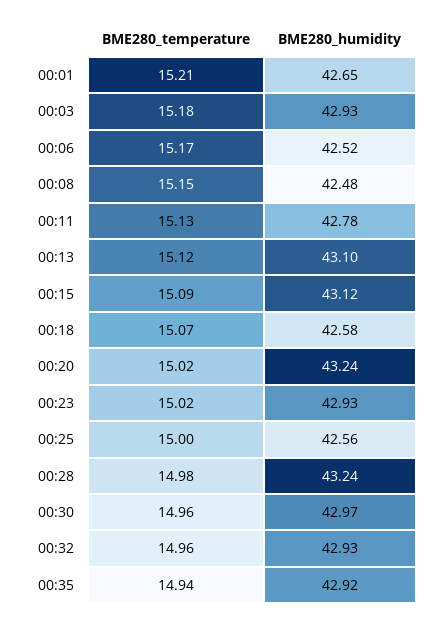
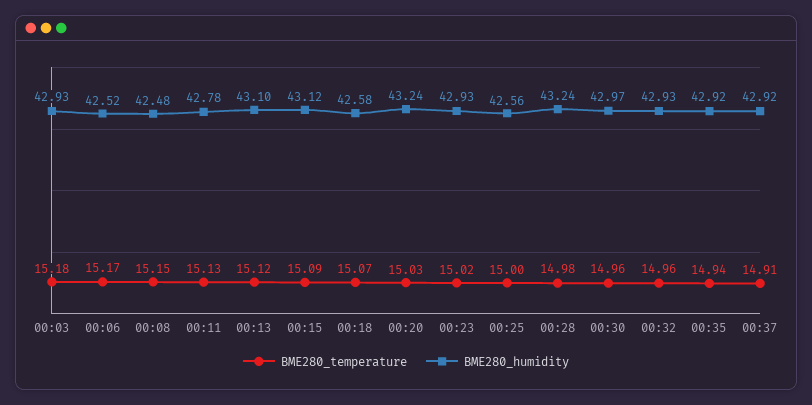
BME280_temperature, 00:01: 15.21 -> none
BME280_humidity, 00:01: 42.65 -> none
BME280_temperature, 00:20: 15.02 -> 15.03
BME280_temperature, 00:37: none -> 14.91
BME280_humidity, 00:37: none -> 42.92

